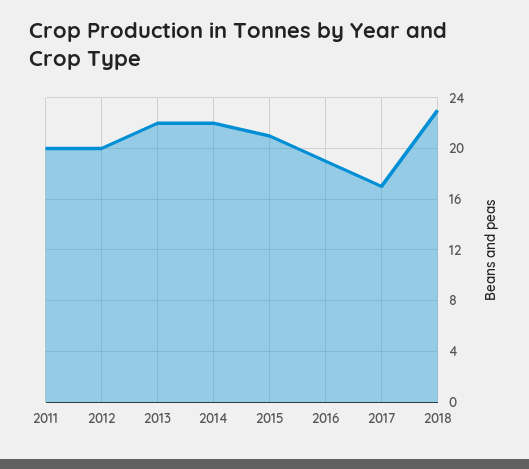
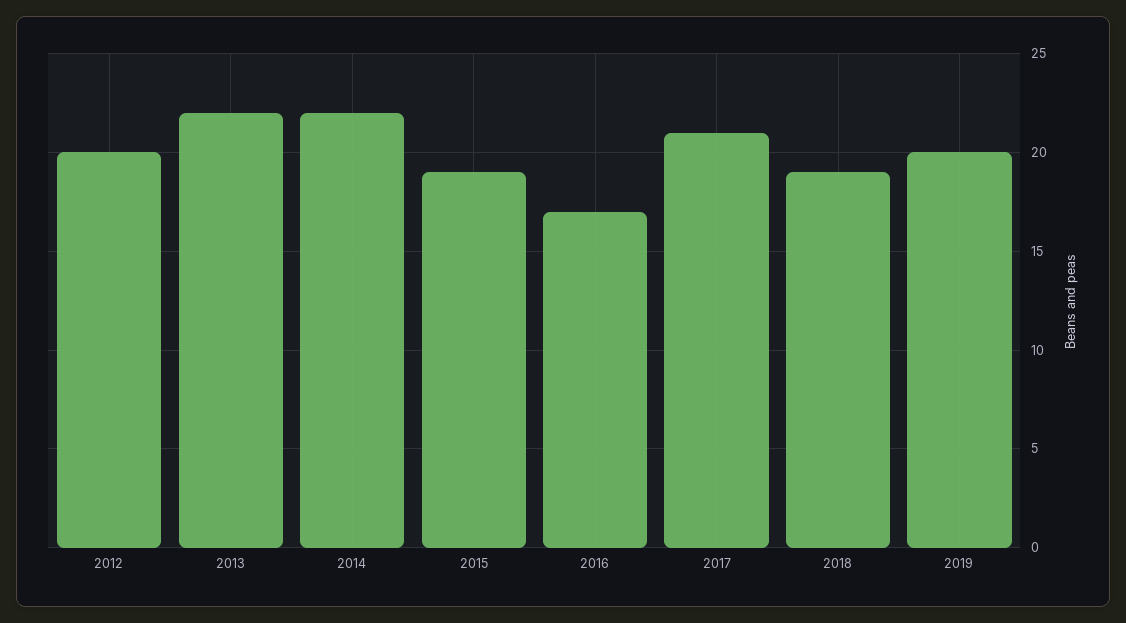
2011: 20 -> none
2015: 21 -> 19
2016: 19 -> 17
2017: 17 -> 21
2018: 23 -> 19
2019: none -> 20

